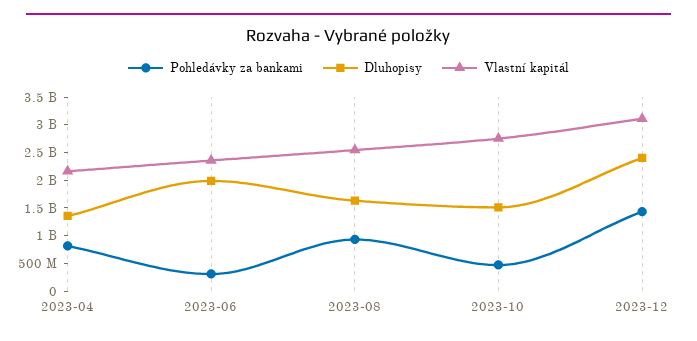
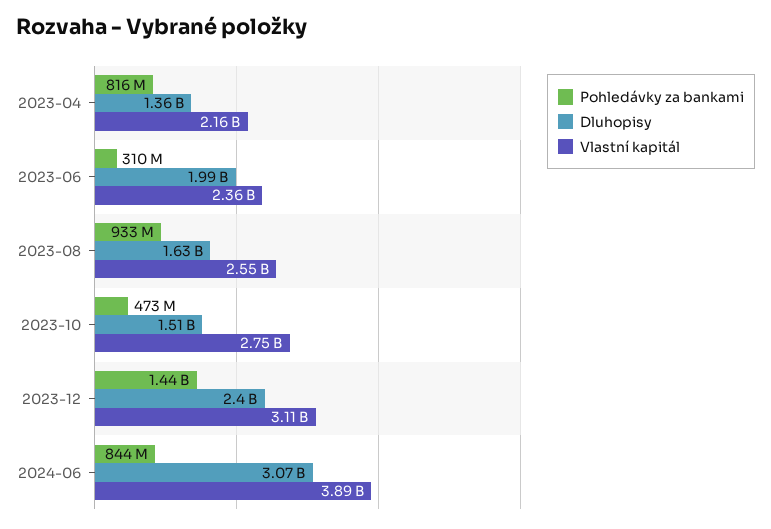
Pohledávky za bankami, 2024-06: none -> 844000000
Dluhopisy, 2024-06: none -> 3070000000
Vlastní kapitál, 2024-06: none -> 3890000000

